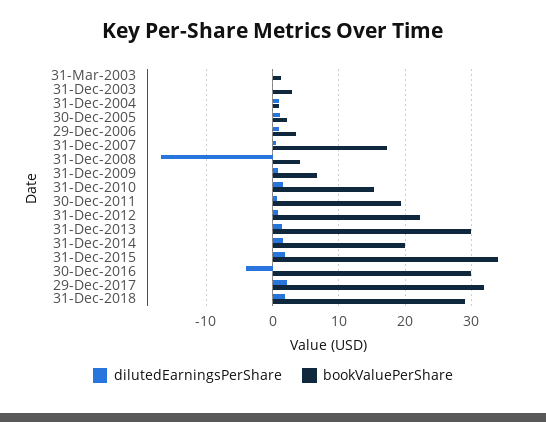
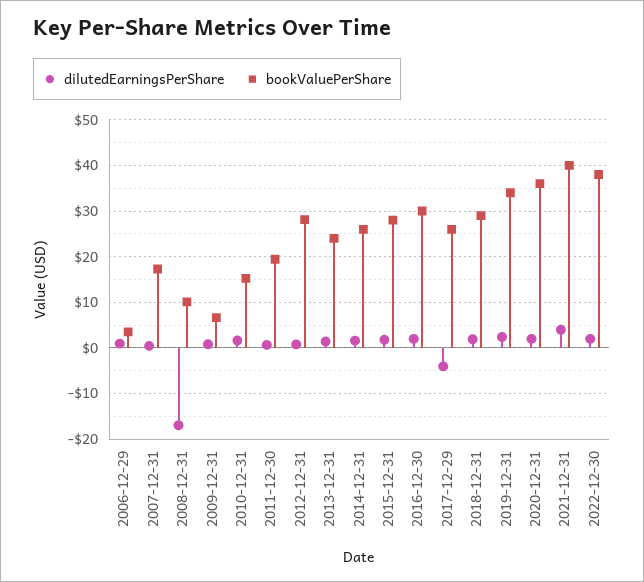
dilutedEarningsPerShare, 31-Mar-2003: 0 -> none
bookValuePerShare, 31-Mar-2003: 1 -> none
dilutedEarningsPerShare, 31-Dec-2003: 0 -> none
bookValuePerShare, 31-Dec-2003: 3 -> none
dilutedEarningsPerShare, 31-Dec-2004: 1 -> none
bookValuePerShare, 31-Dec-2004: 1 -> none
dilutedEarningsPerShare, 30-Dec-2005: 1 -> none
bookValuePerShare, 30-Dec-2005: 2 -> none
bookValuePerShare, 31-Dec-2008: 4 -> 10
bookValuePerShare, 31-Dec-2012: 22 -> 28
bookValuePerShare, 31-Dec-2013: 30 -> 24
bookValuePerShare, 31-Dec-2014: 20 -> 26
bookValuePerShare, 31-Dec-2015: 34 -> 28
dilutedEarningsPerShare, 30-Dec-2016: -4 -> 2
dilutedEarningsPerShare, 29-Dec-2017: 2 -> -4
bookValuePerShare, 29-Dec-2017: 32 -> 26
dilutedEarningsPerShare, 2019-12-31: none -> 2
bookValuePerShare, 2019-12-31: none -> 34
dilutedEarningsPerShare, 2020-12-31: none -> 2
bookValuePerShare, 2020-12-31: none -> 36
dilutedEarningsPerShare, 2021-12-31: none -> 4
bookValuePerShare, 2021-12-31: none -> 40
dilutedEarningsPerShare, 2022-12-30: none -> 2
bookValuePerShare, 2022-12-30: none -> 38

